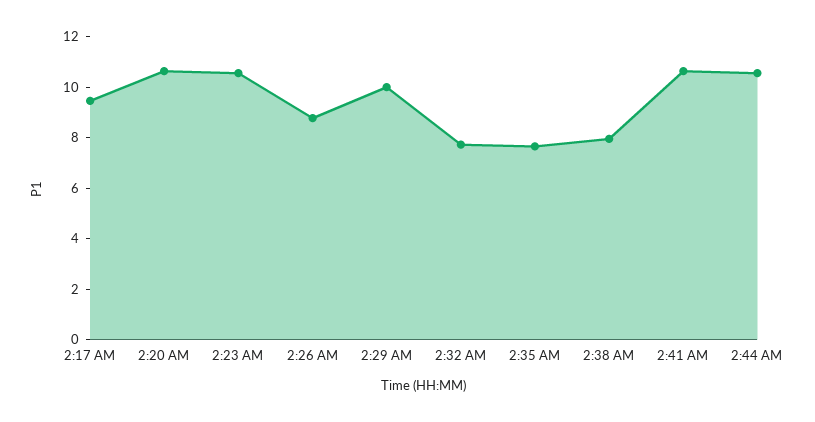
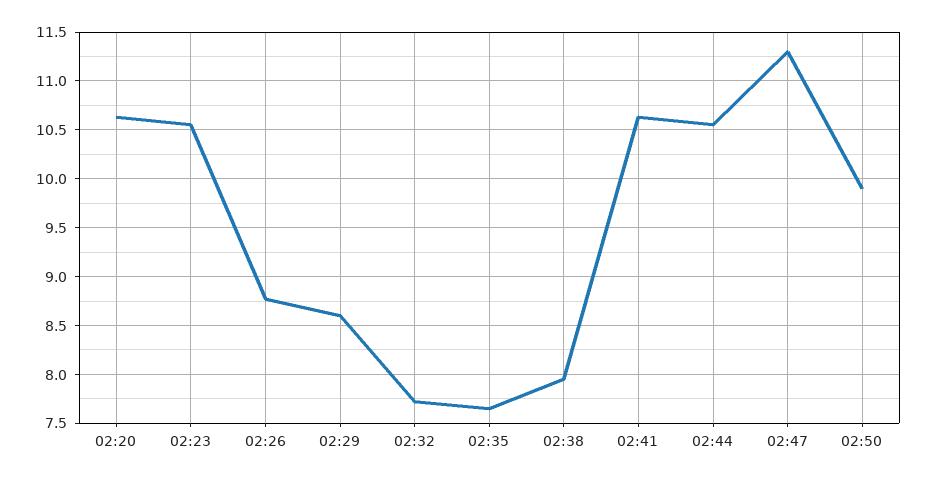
2:17 AM: 9.5 -> none
2:29 AM: 10 -> 8.6
02:47: none -> 11.3
02:50: none -> 9.9

